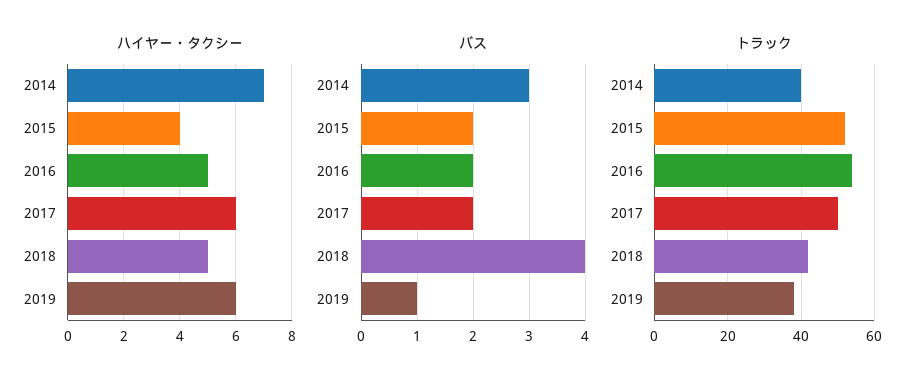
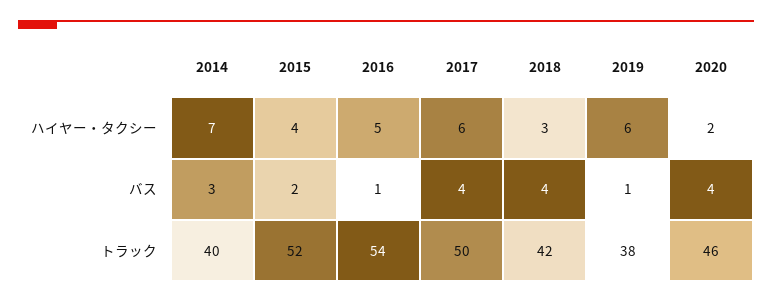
ハイヤー・タクシー, 2018: 5 -> 3
バス, 2016: 2 -> 1
バス, 2017: 2 -> 4
ハイヤー・タクシー, 2020: none -> 2
バス, 2020: none -> 4
トラック, 2020: none -> 46

